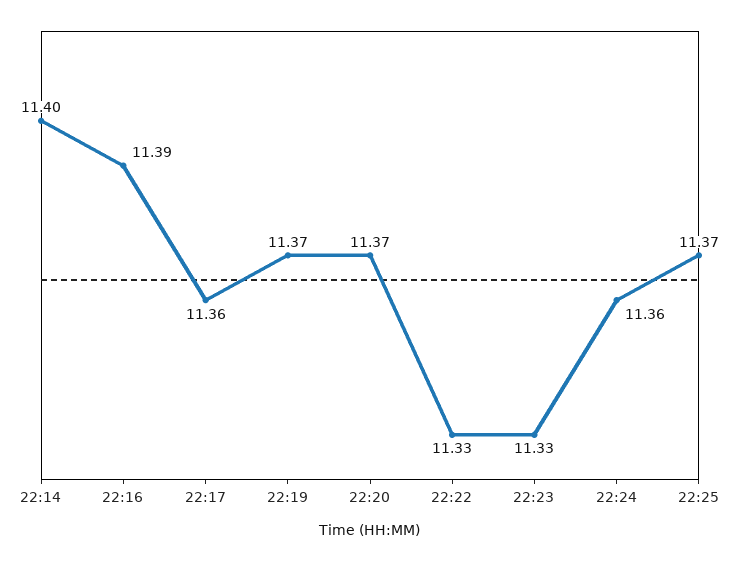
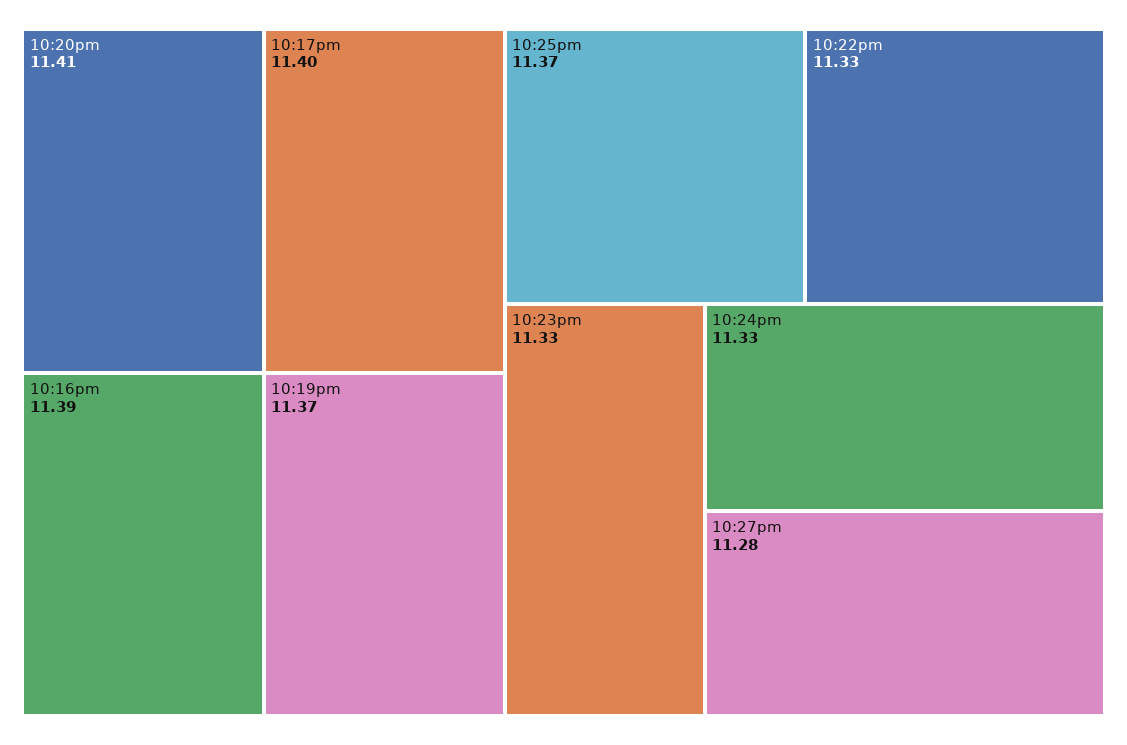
22:14: 11.4 -> none
22:17: 11.36 -> 11.4
22:20: 11.37 -> 11.41
22:24: 11.36 -> 11.33
10:27pm: none -> 11.28

